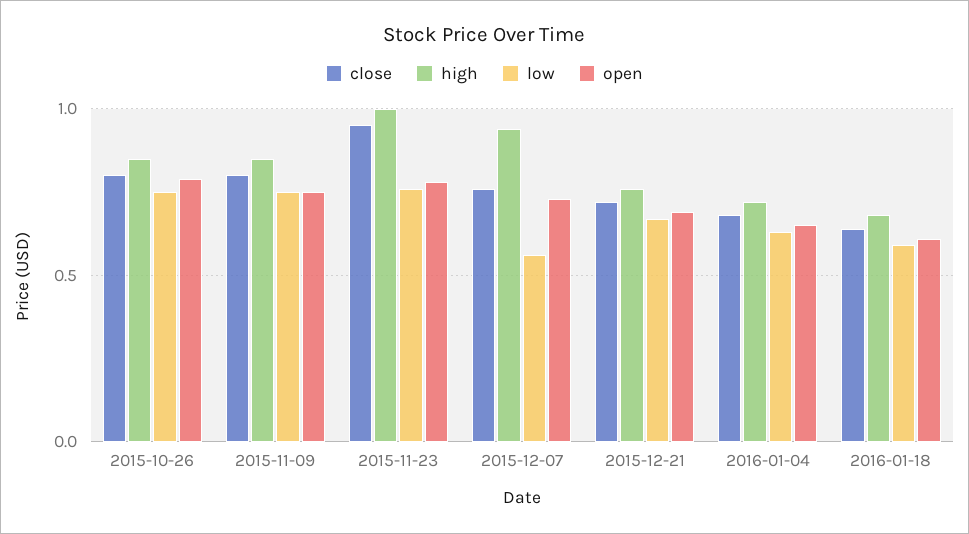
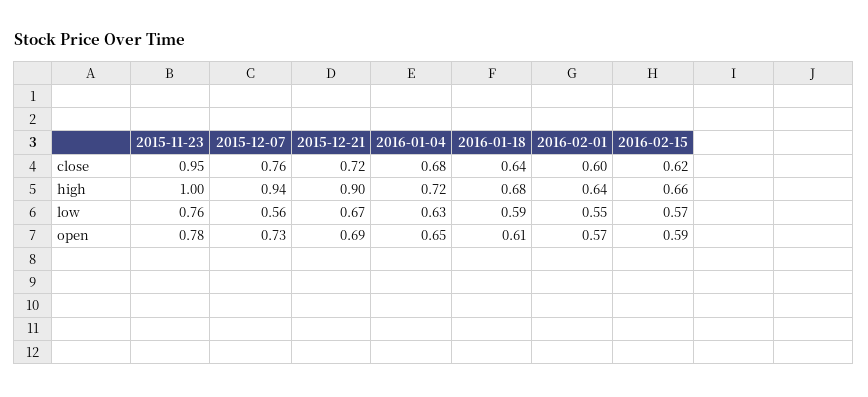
close, 2015-10-26: 0.8 -> none
high, 2015-10-26: 0.85 -> none
low, 2015-10-26: 0.75 -> none
open, 2015-10-26: 0.8 -> none
close, 2015-11-09: 0.8 -> none
high, 2015-11-09: 0.85 -> none
low, 2015-11-09: 0.75 -> none
open, 2015-11-09: 0.75 -> none
high, 2015-12-21: 0.75 -> 0.9
close, 2016-02-01: none -> 0.6
close, 2016-02-15: none -> 0.62
high, 2016-02-01: none -> 0.64
high, 2016-02-15: none -> 0.66
low, 2016-02-01: none -> 0.55
low, 2016-02-15: none -> 0.57
open, 2016-02-01: none -> 0.57
open, 2016-02-15: none -> 0.59

